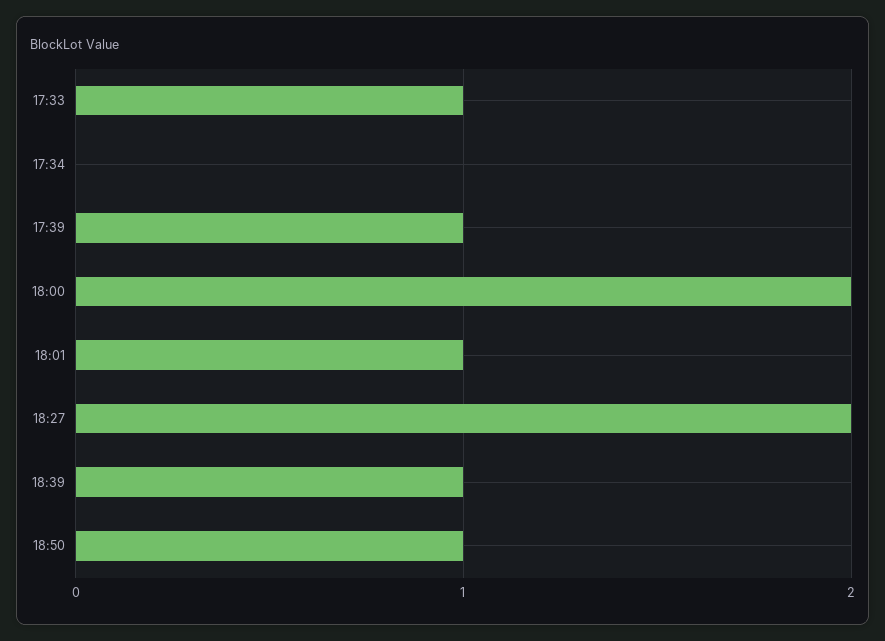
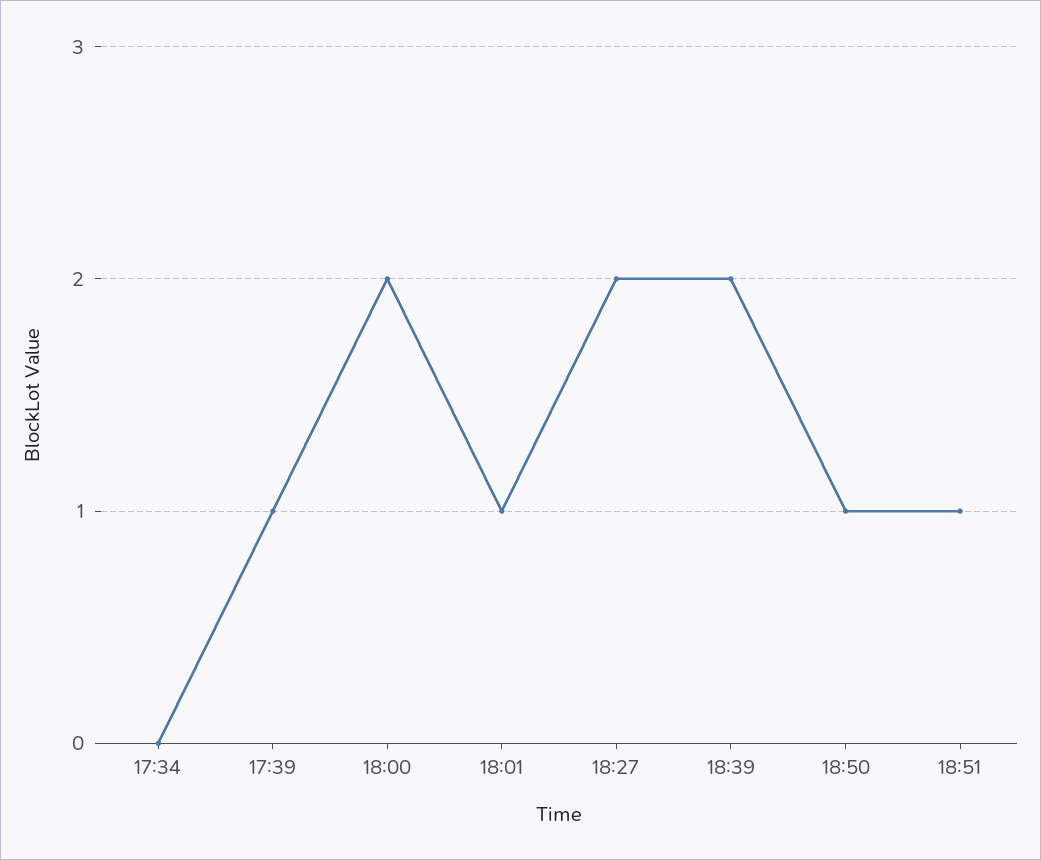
17:33: 1 -> none
18:39: 1 -> 2
18:51: none -> 1

